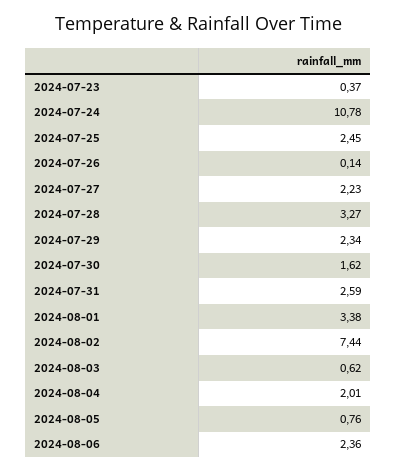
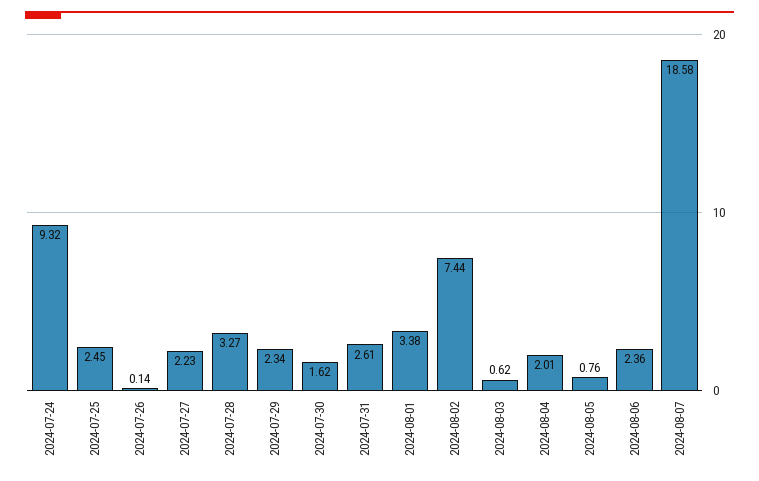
2024-07-23: 0.37 -> none
2024-07-24: 10.78 -> 9.32
2024-07-31: 2.59 -> 2.61
2024-08-07: none -> 18.58

